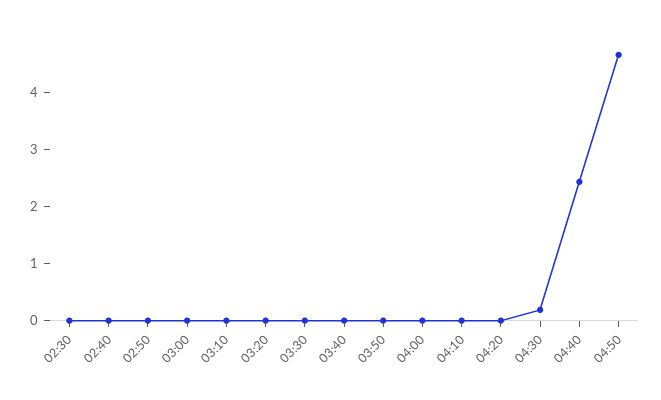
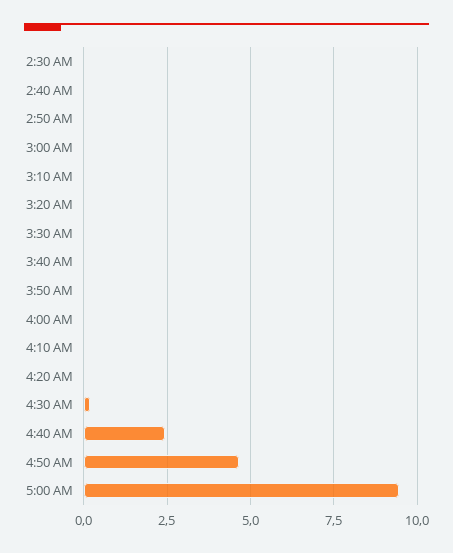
5:00 AM: none -> 9.5

